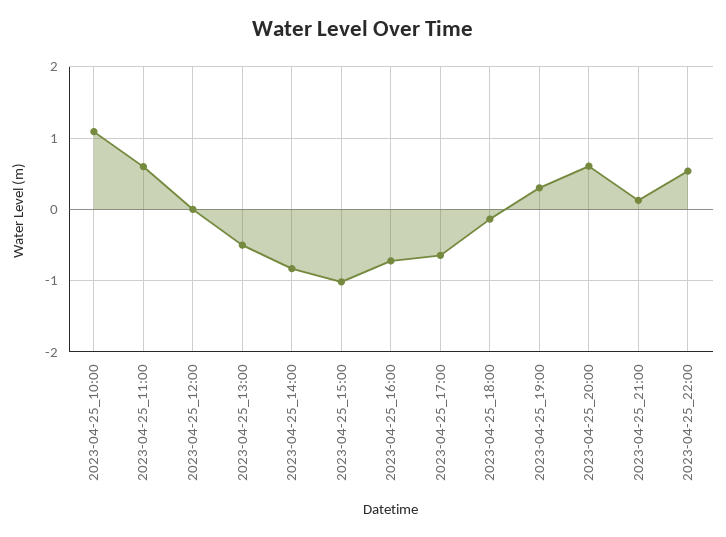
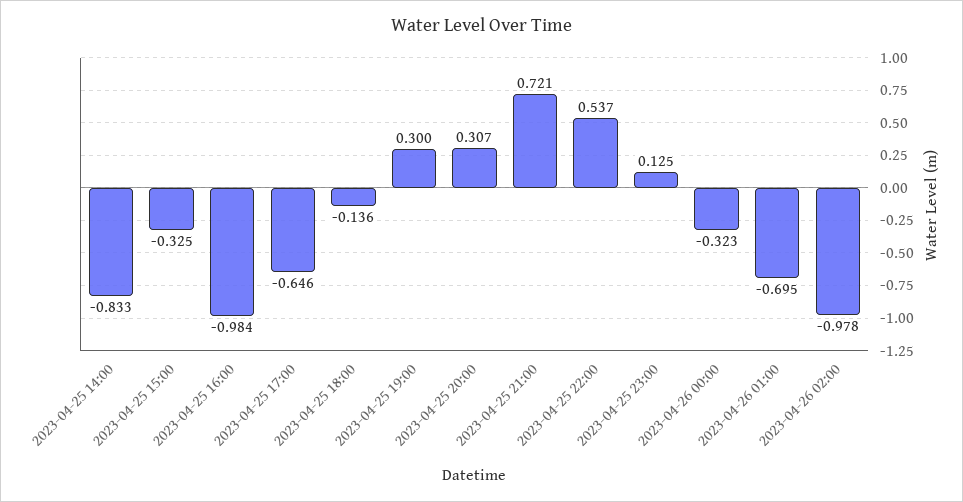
2023-04-25_10:00: 1.1 -> none
2023-04-25_11:00: 0.6 -> none
2023-04-25_12:00: 0 -> none
2023-04-25_13:00: -0.5 -> none
2023-04-25_15:00: -1 -> -0.325
2023-04-25_16:00: -0.7 -> -0.984
2023-04-25_20:00: 0.6 -> 0.307
2023-04-25_21:00: 0.1 -> 0.721
2023-04-25 23:00: none -> 0.125
2023-04-26 00:00: none -> -0.323
2023-04-26 01:00: none -> -0.695
2023-04-26 02:00: none -> -0.978

